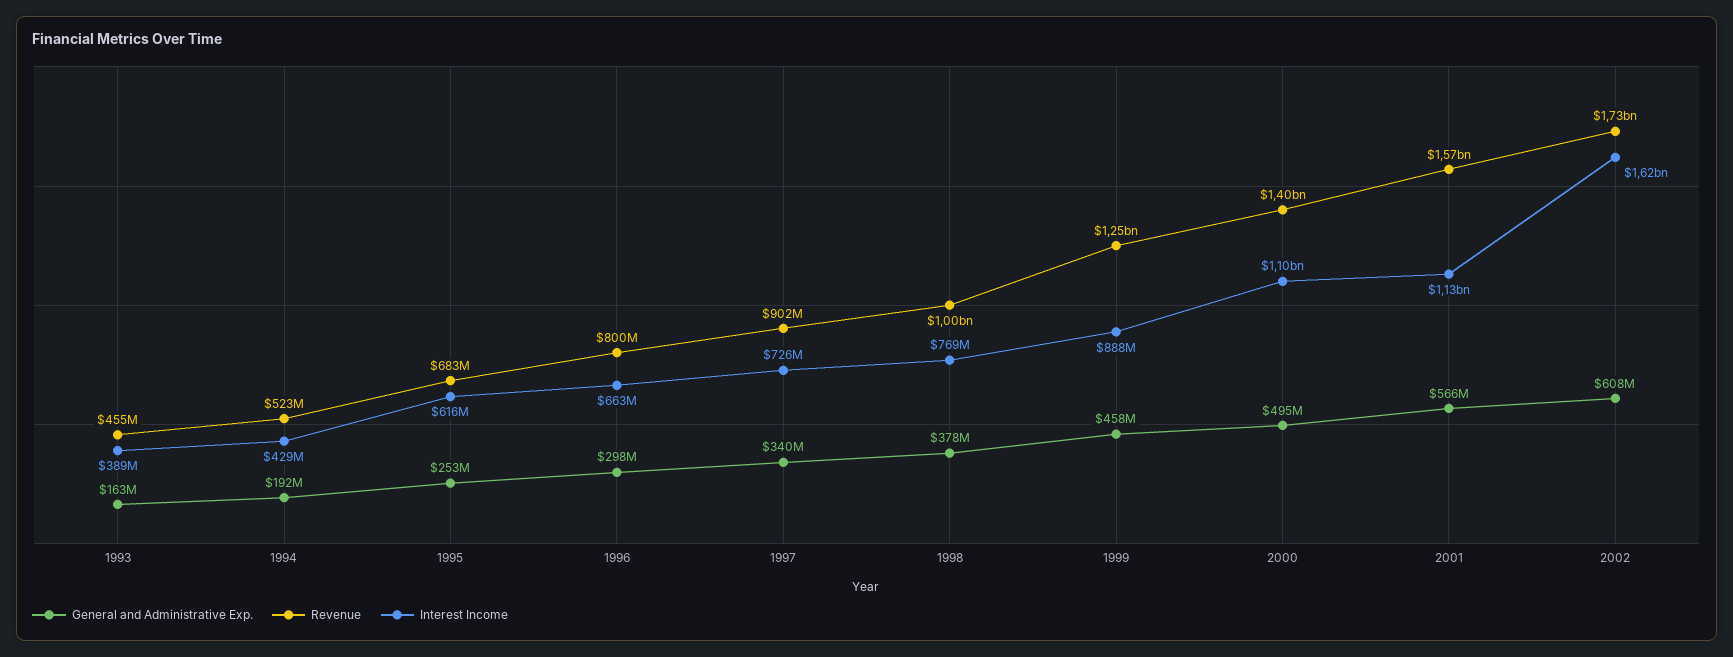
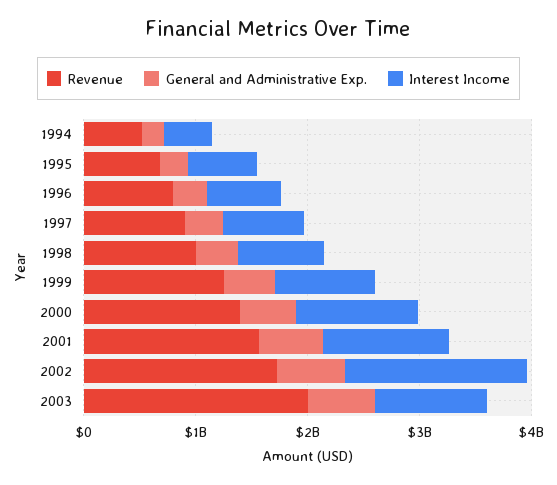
General and Administrative Exp., 1993: 163000000 -> none
Revenue, 1993: 455000000 -> none
Interest Income, 1993: 389000000 -> none
Revenue, 2003: none -> 2000000000
General and Administrative Exp., 2003: none -> 600000000
Interest Income, 2003: none -> 1000000000

